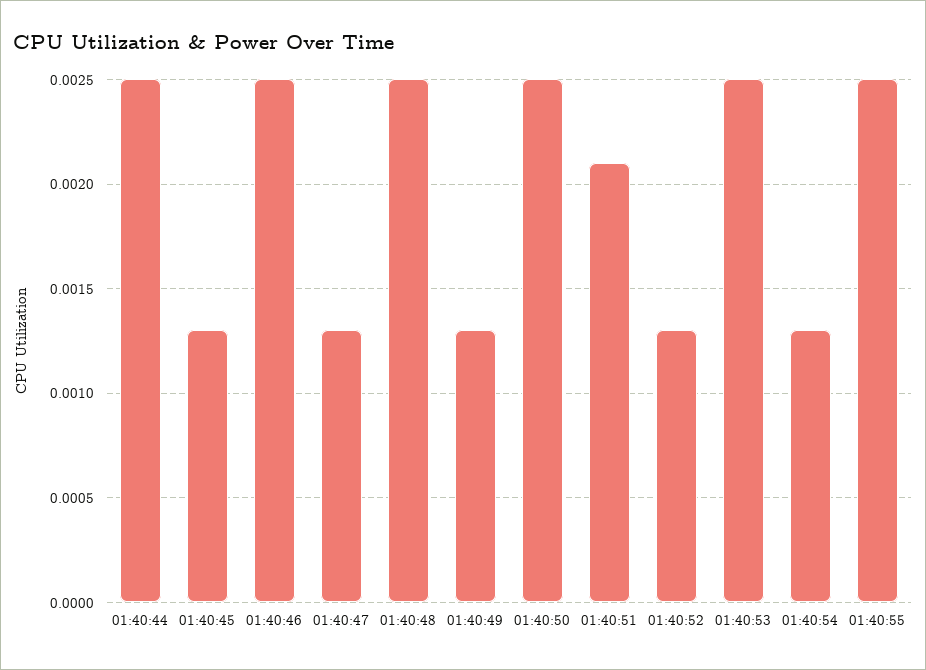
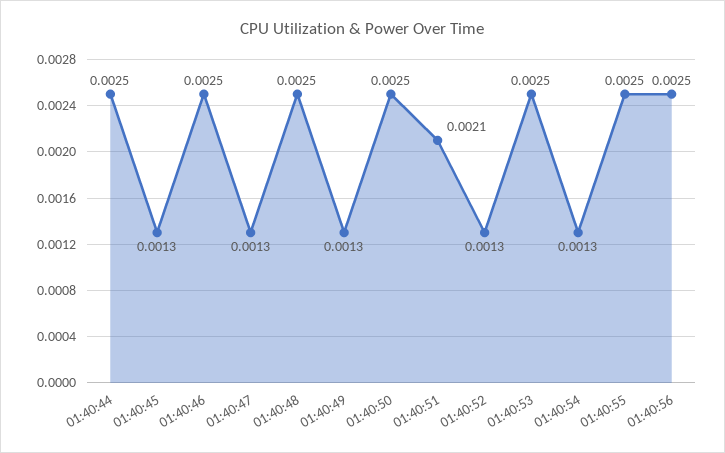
01:40:56: none -> 0.0025

